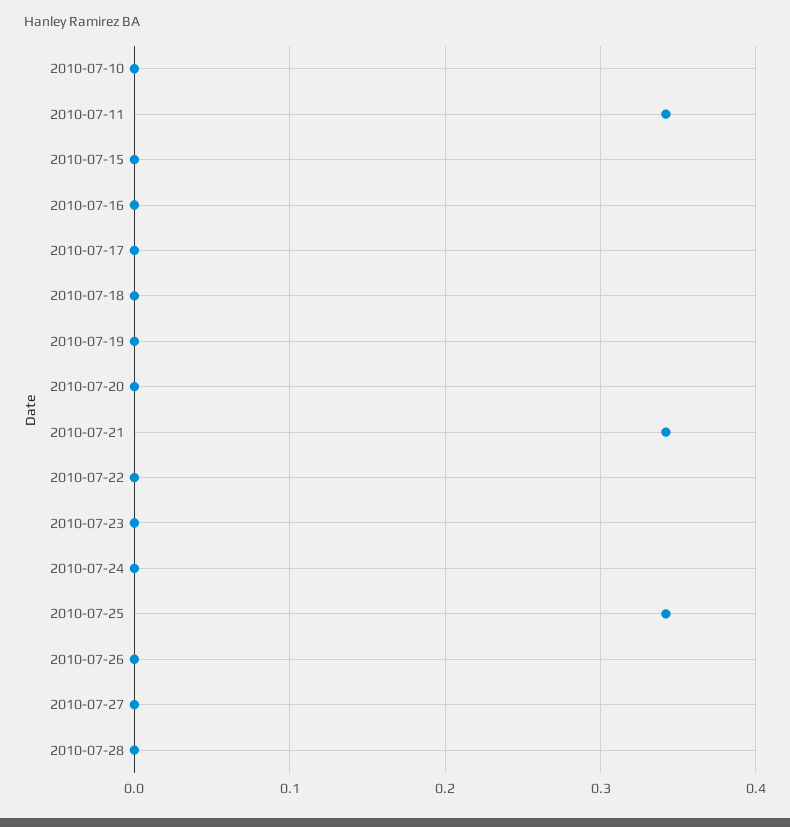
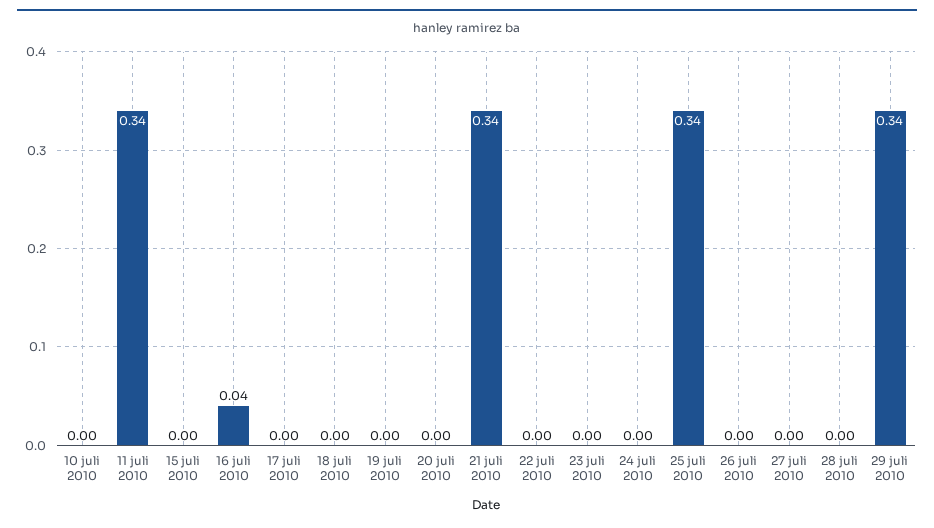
2010-07-16: 0 -> 0.04
29 juli 2010: none -> 0.34

